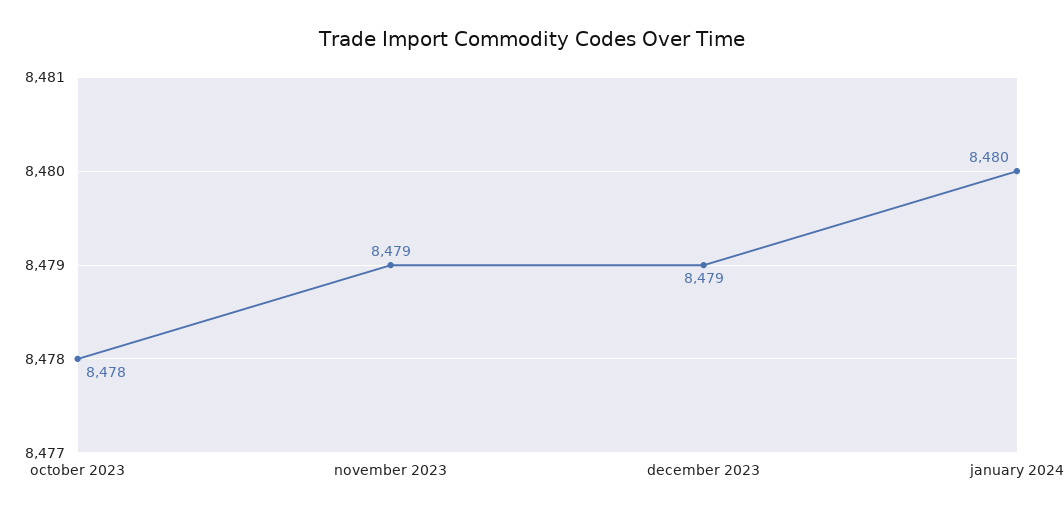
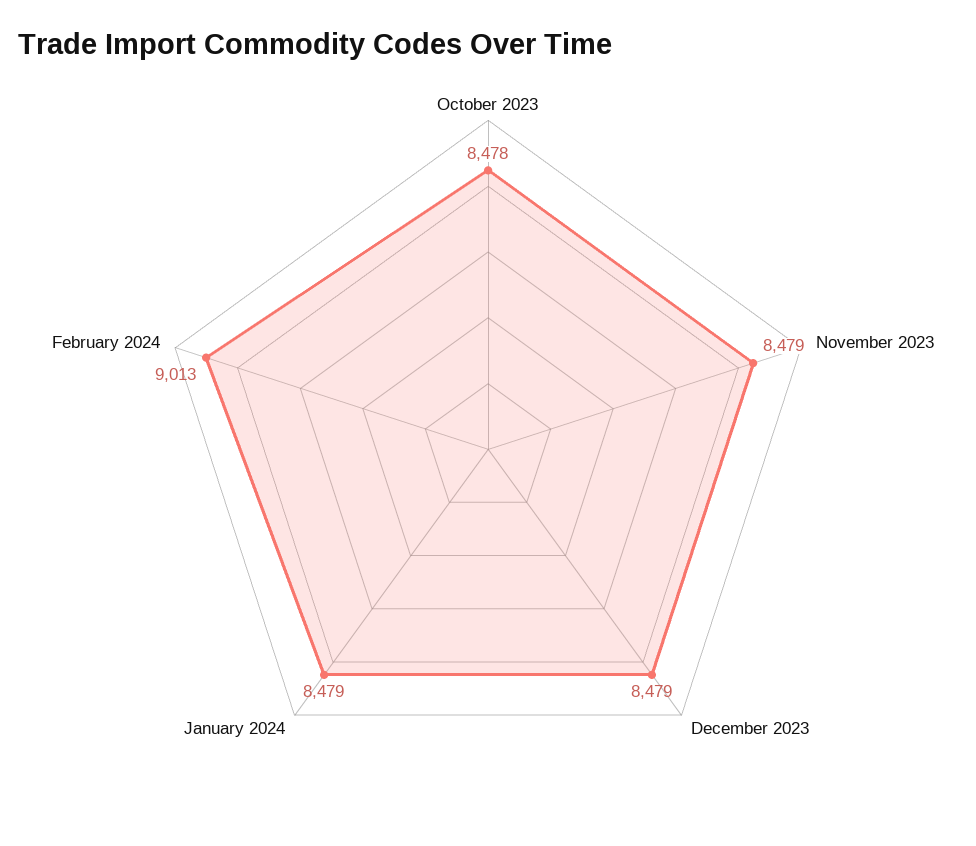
january 2024: 8480 -> 8479
February 2024: none -> 9013

